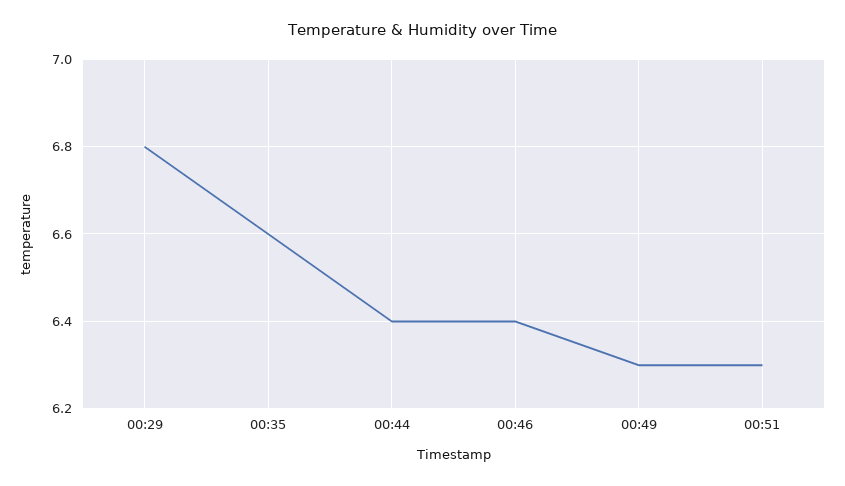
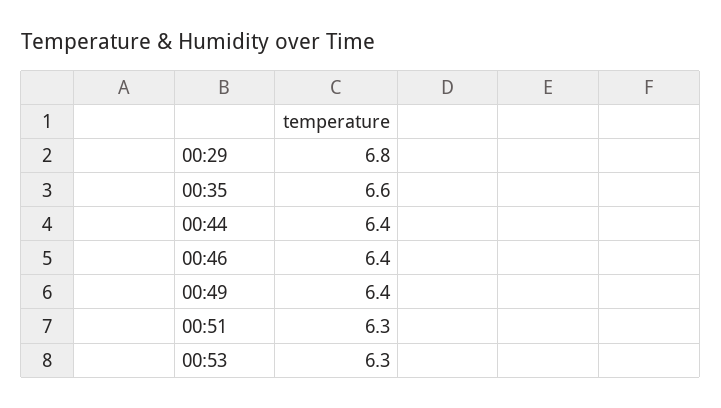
00:49: 6.3 -> 6.4
00:53: none -> 6.3

